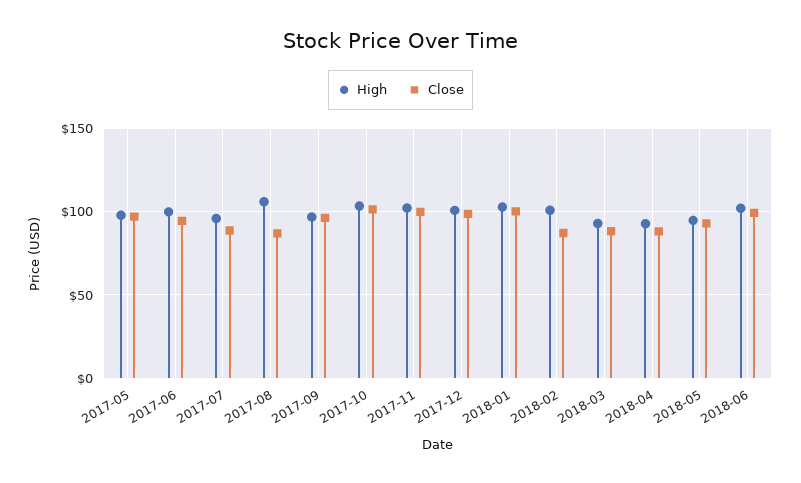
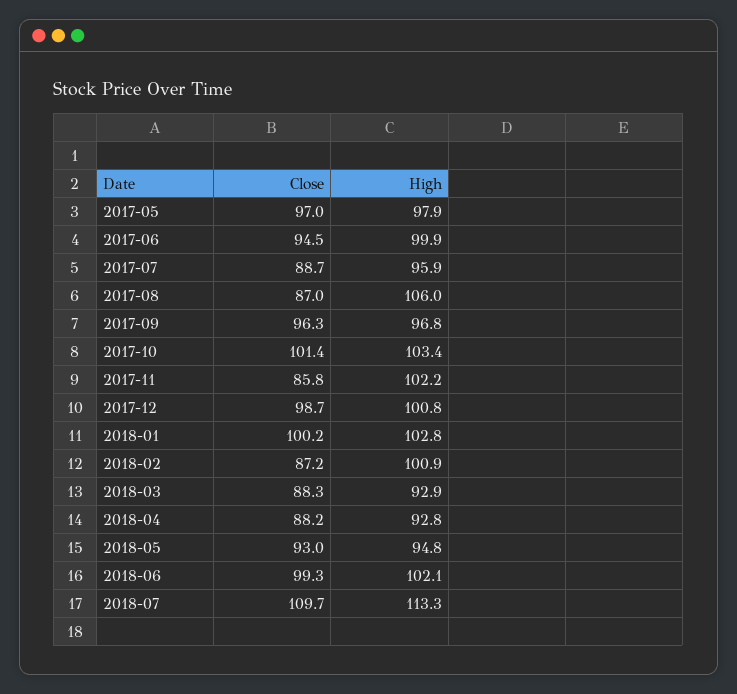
Close, 2017-11: 100 -> 85.8
Close, 2018-07: none -> 109.7
High, 2018-07: none -> 113.3

